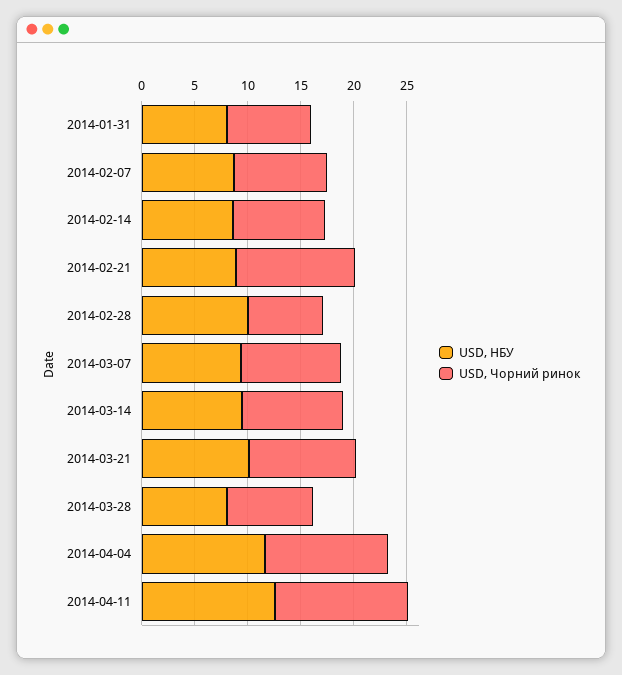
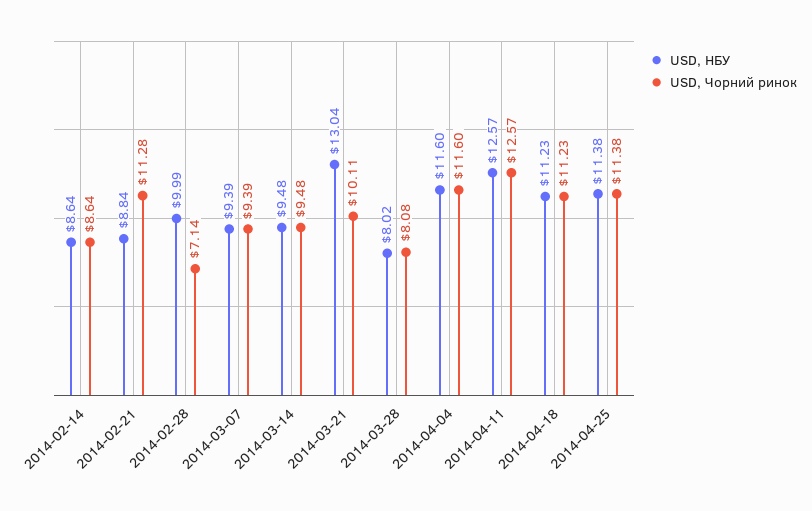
USD, НБУ, 2014-01-31: 8 -> none
USD, Чорний ринок, 2014-01-31: 8 -> none
USD, НБУ, 2014-02-07: 9 -> none
USD, Чорний ринок, 2014-02-07: 9 -> none
USD, НБУ, 2014-03-21: 10 -> 13.04
USD, НБУ, 2014-04-18: none -> 11.23
USD, Чорний ринок, 2014-04-18: none -> 11.23
USD, НБУ, 2014-04-25: none -> 11.38
USD, Чорний ринок, 2014-04-25: none -> 11.38

